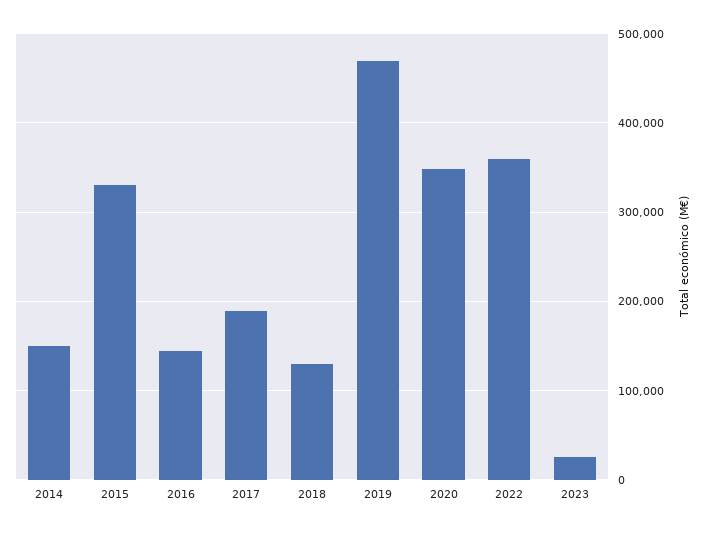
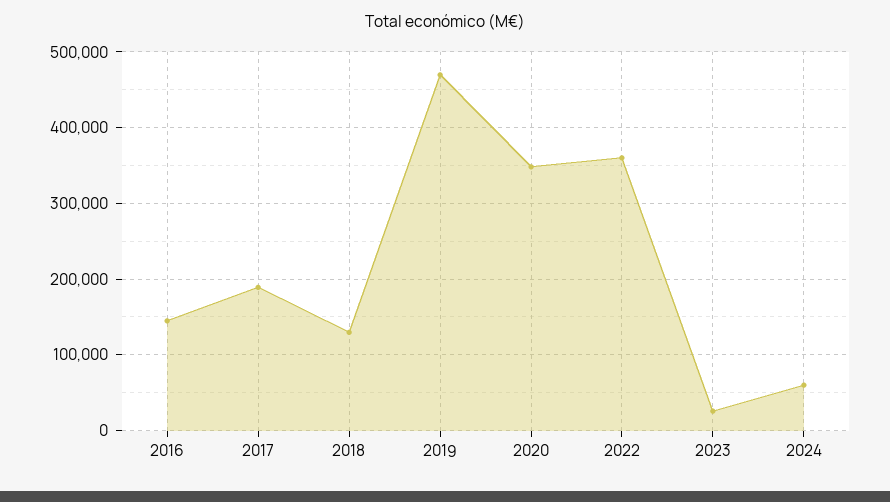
2014: 150000 -> none
2015: 330000 -> none
2024: none -> 60000

